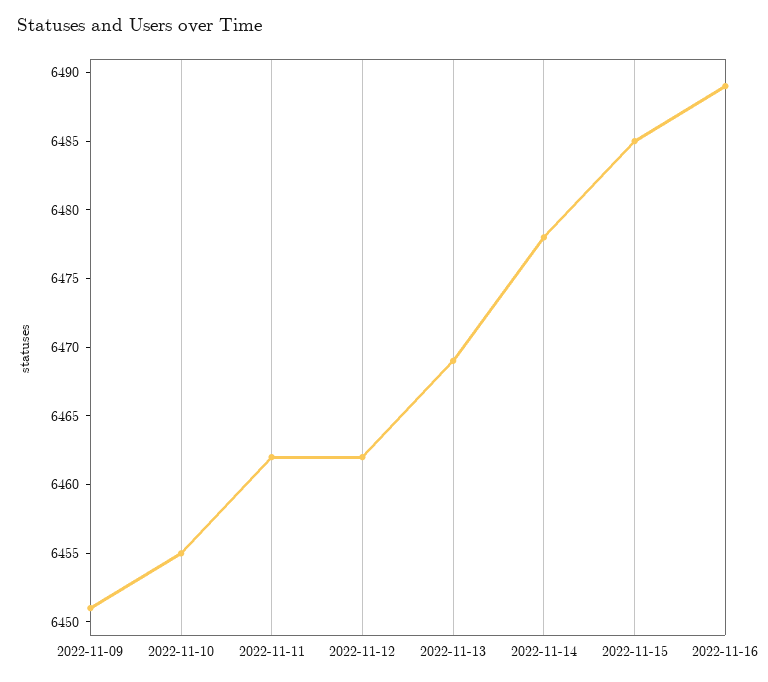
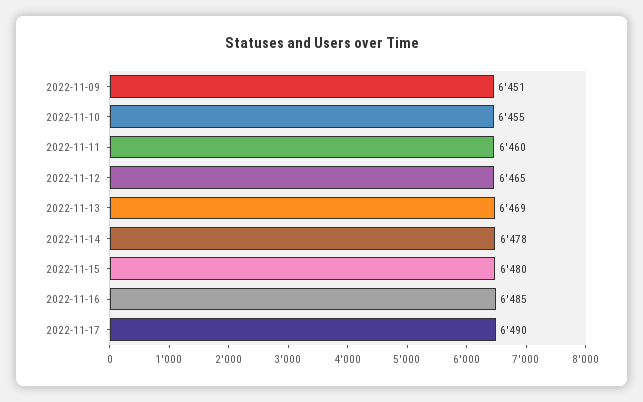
2022-11-11: 6462 -> 6460
2022-11-12: 6462 -> 6465
2022-11-15: 6485 -> 6480
2022-11-16: 6489 -> 6485
2022-11-17: none -> 6490

